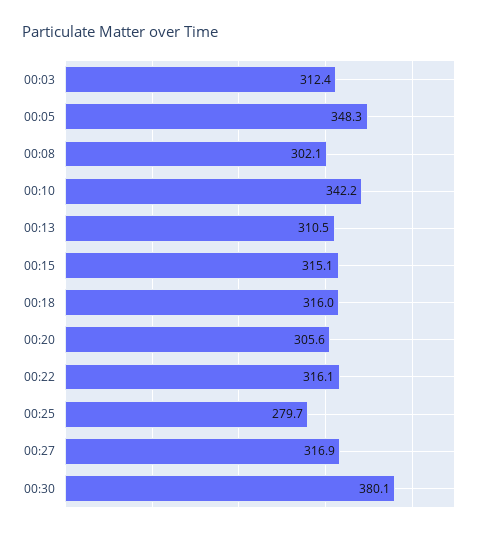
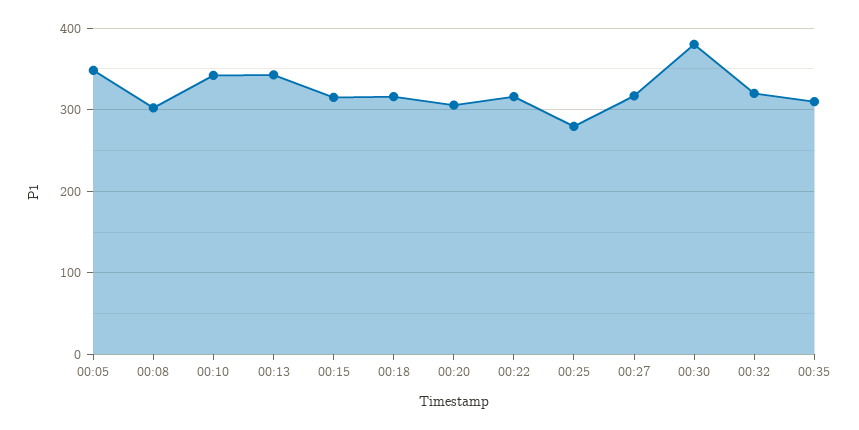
00:03: 312.4 -> none
00:13: 310.5 -> 340
00:32: none -> 320
00:35: none -> 310

